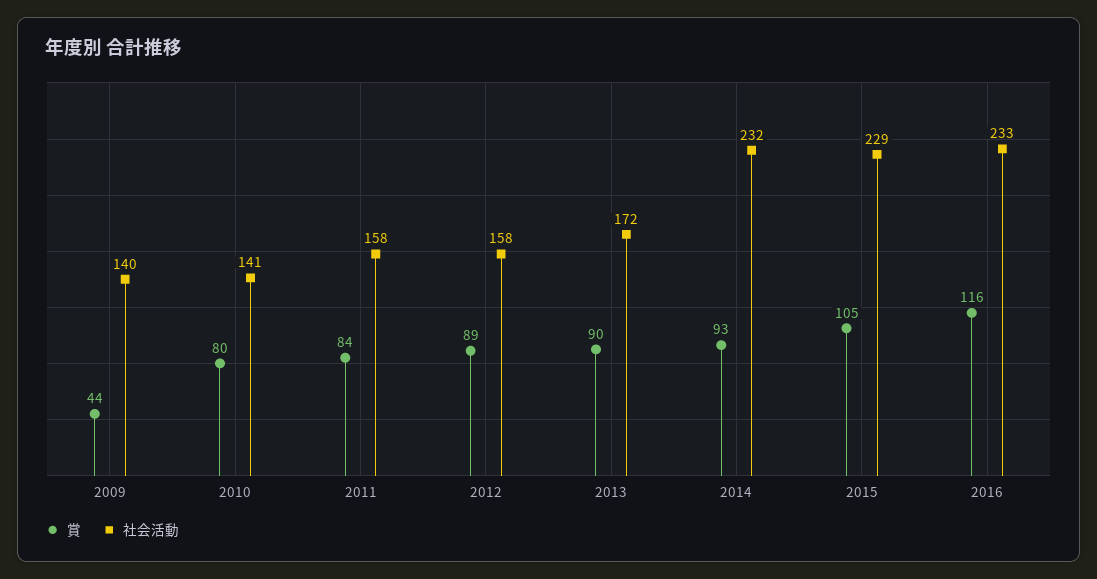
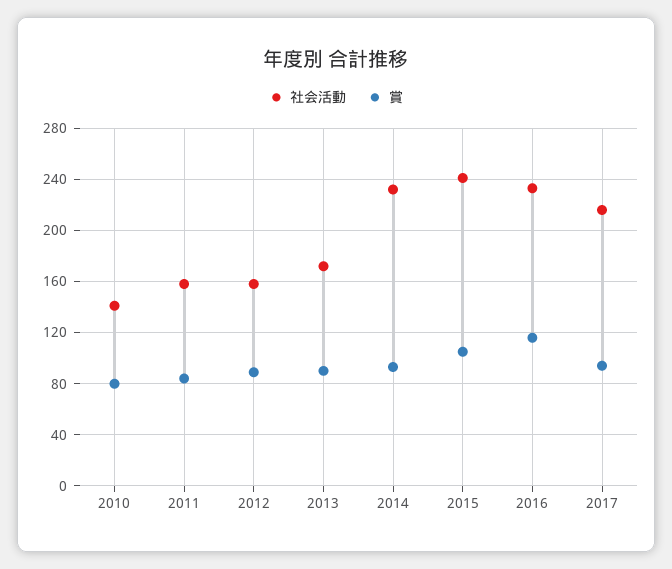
賞, 2009: 44 -> none
社会活動, 2009: 140 -> none
社会活動, 2015: 229 -> 240
社会活動, 2017: none -> 215
賞, 2017: none -> 95

